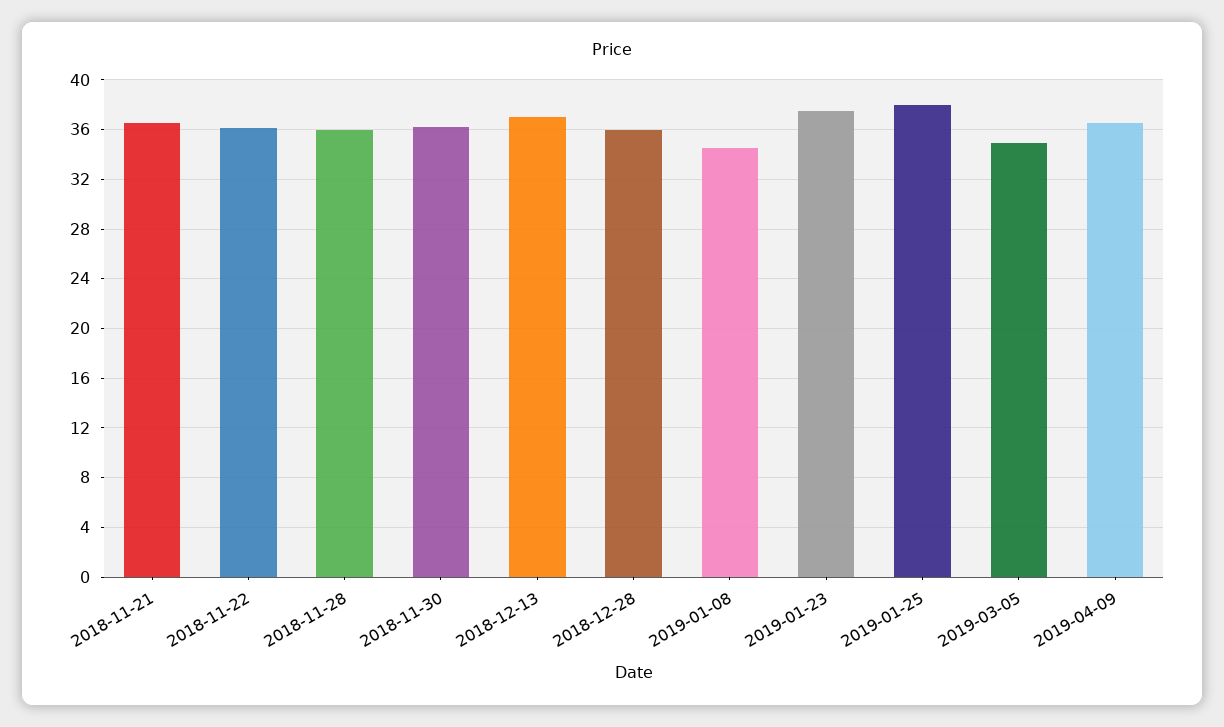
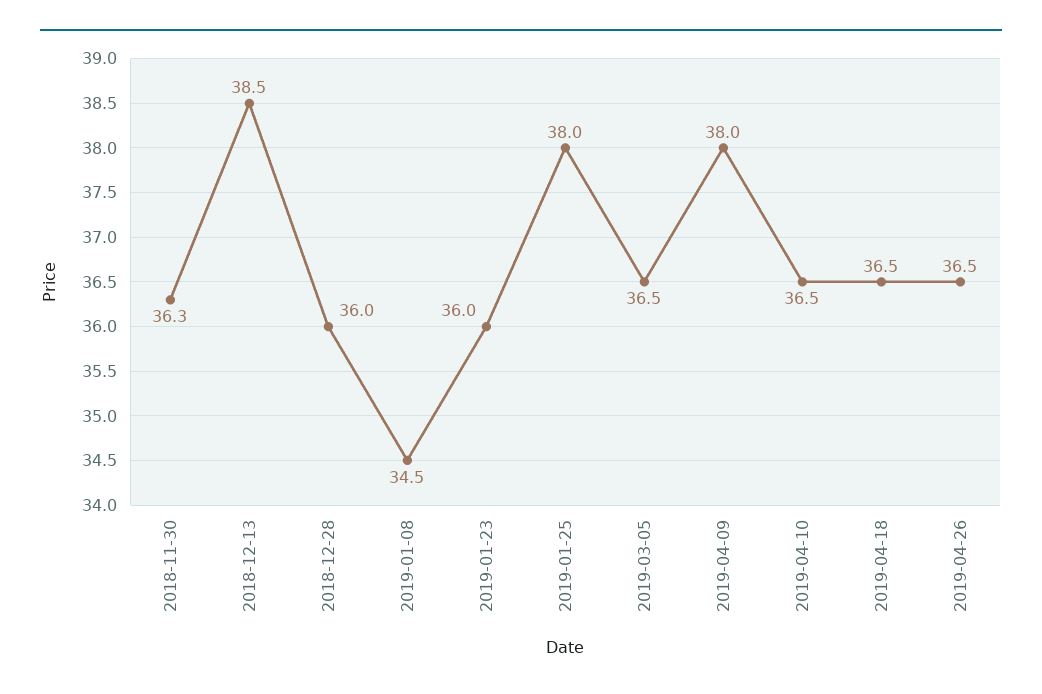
2018-11-21: 36.5 -> none
2018-11-22: 36 -> none
2018-11-28: 36 -> none
2018-12-13: 37 -> 38.5
2019-01-23: 37.5 -> 36
2019-03-05: 35 -> 36.5
2019-04-09: 36.5 -> 38
2019-04-10: none -> 36.5
2019-04-18: none -> 36.5
2019-04-26: none -> 36.5

